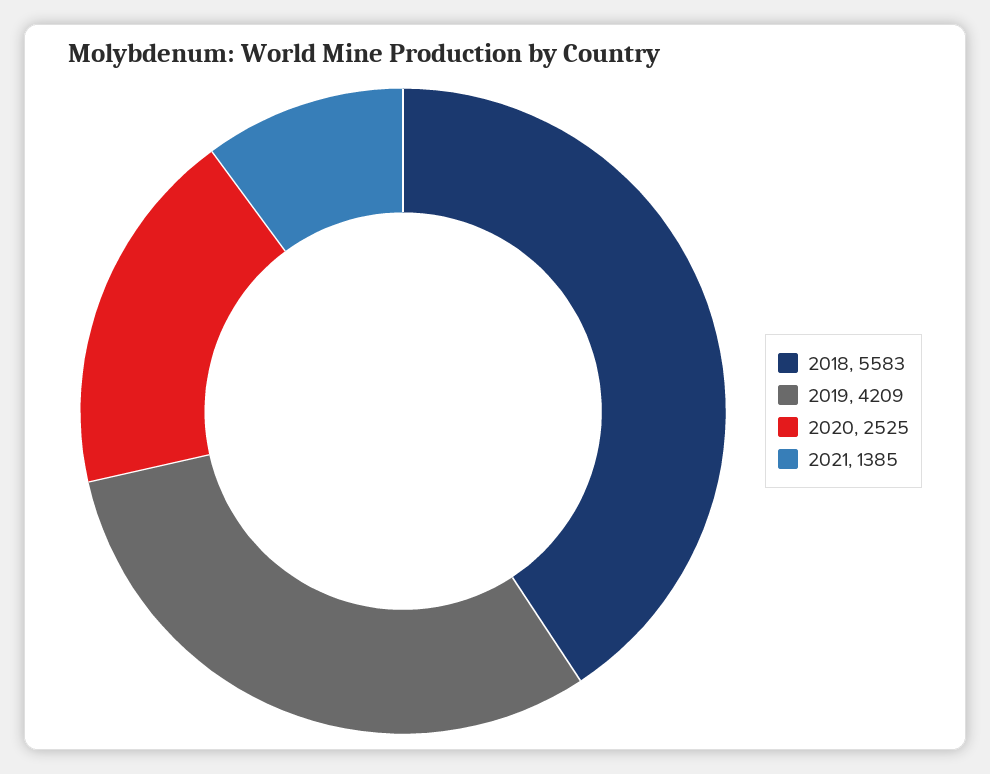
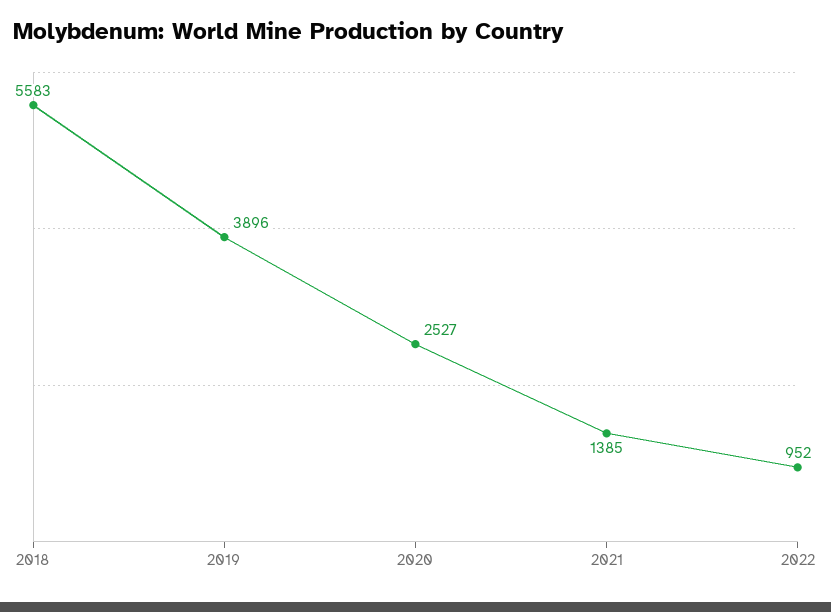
2019: 4209 -> 3896
2020: 2525 -> 2527
2022: none -> 952

